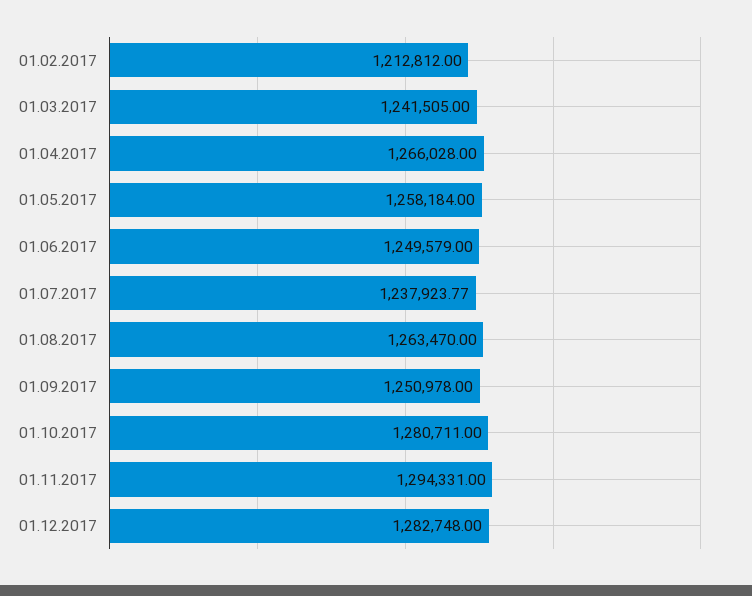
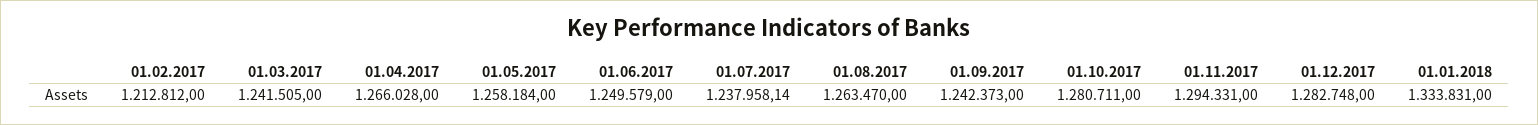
01.07.2017: 1237923.77 -> 1237958.14
01.09.2017: 1250978 -> 1242373
01.01.2018: none -> 1333831

